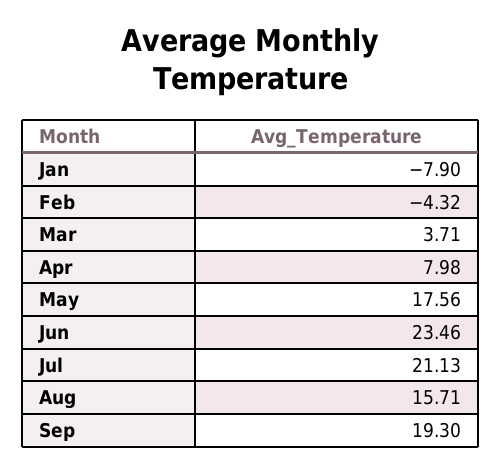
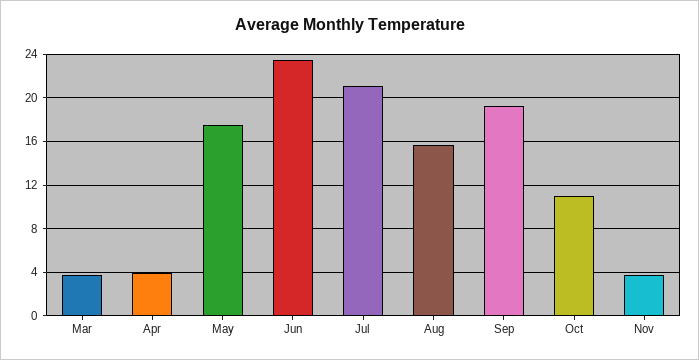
Jan: -7.9 -> none
Feb: -4.32 -> none
Apr: 7.98 -> 4
Oct: none -> 11
Nov: none -> 4

